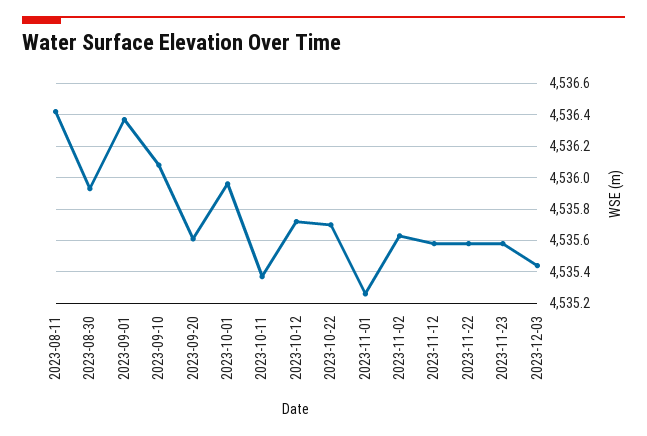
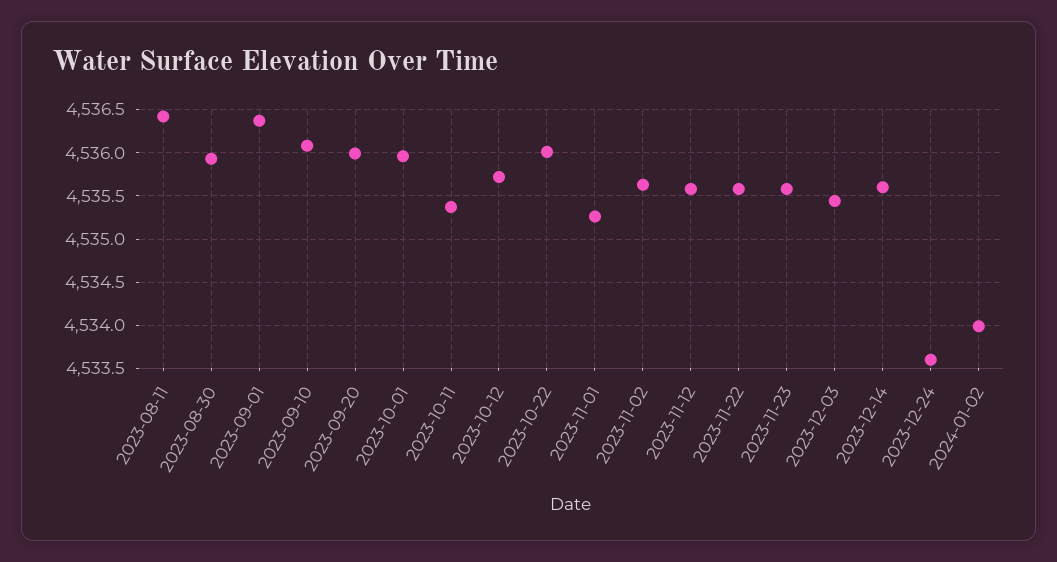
2023-09-20: 4535.6 -> 4536
2023-10-22: 4535.7 -> 4536
2023-12-14: none -> 4535.6
2023-12-24: none -> 4533.6
2024-01-02: none -> 4534

